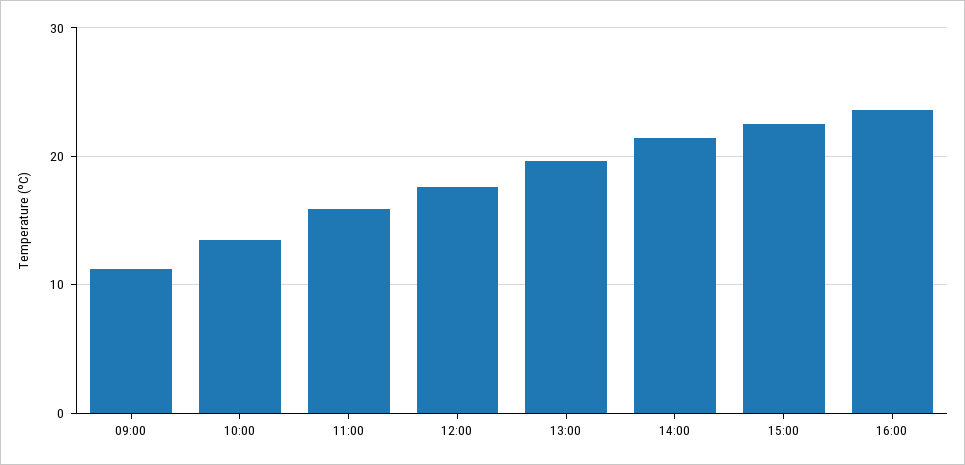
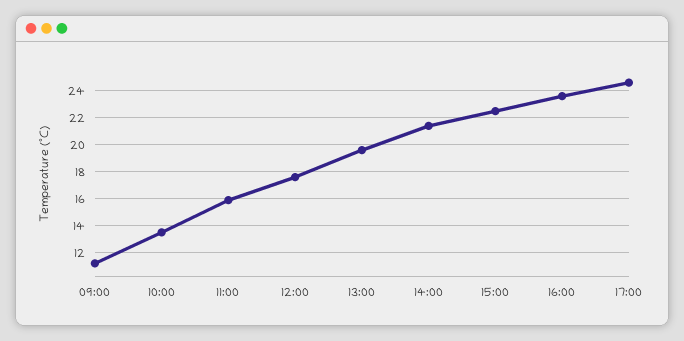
17:00: none -> 24.5

